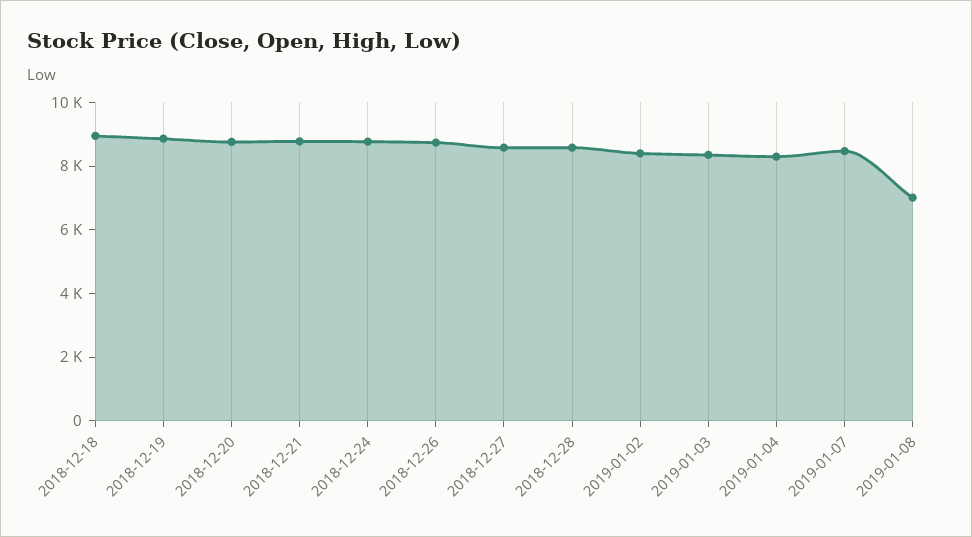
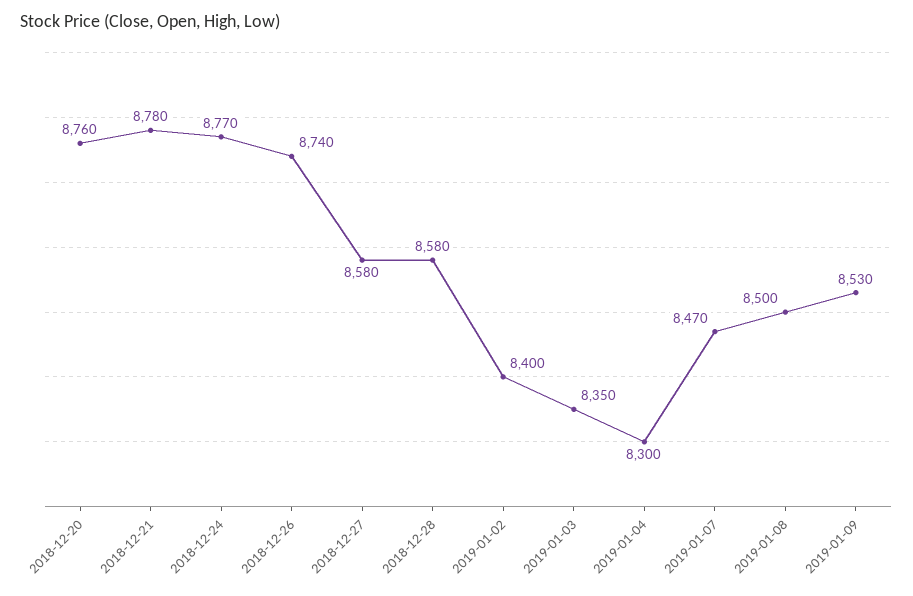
2018-12-18: 9000 -> none
2018-12-19: 9000 -> none
2019-01-08: 7000 -> 8500
2019-01-09: none -> 8530

